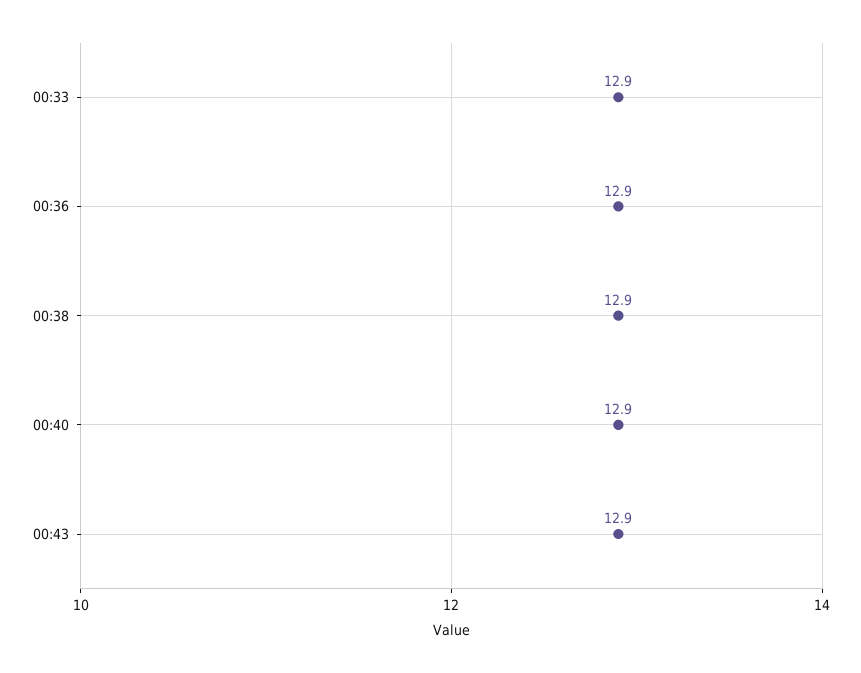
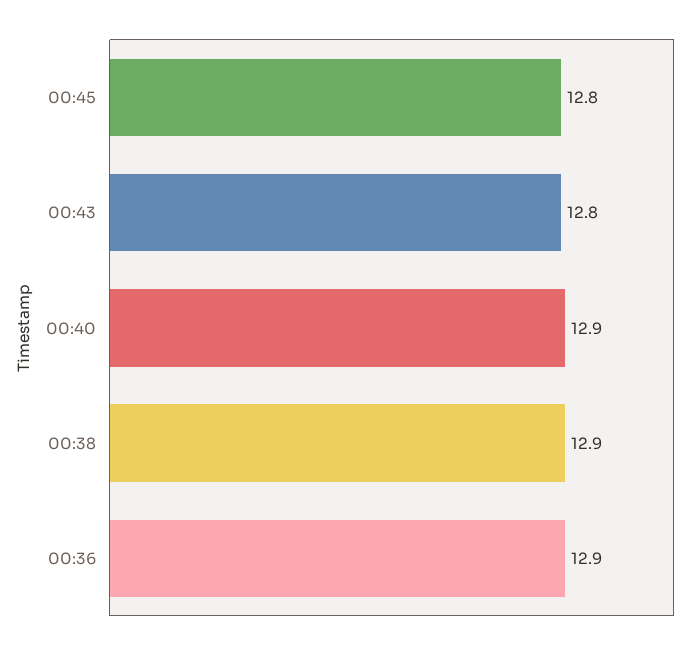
00:33: 12.9 -> none
00:43: 12.9 -> 12.8
00:45: none -> 12.8

